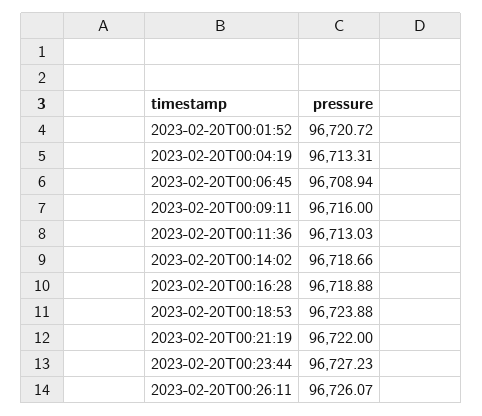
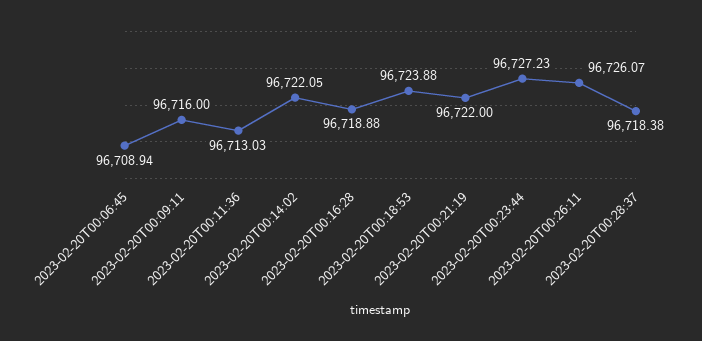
2023-02-20T00:01:52: 96720.72 -> none
2023-02-20T00:04:19: 96713.31 -> none
2023-02-20T00:14:02: 96718.66 -> 96722.05
2023-02-20T00:28:37: none -> 96718.38

